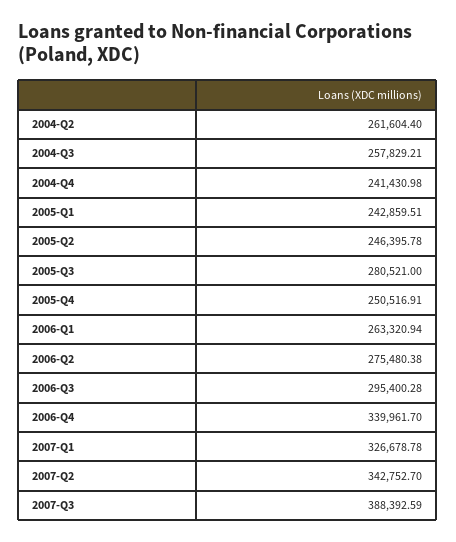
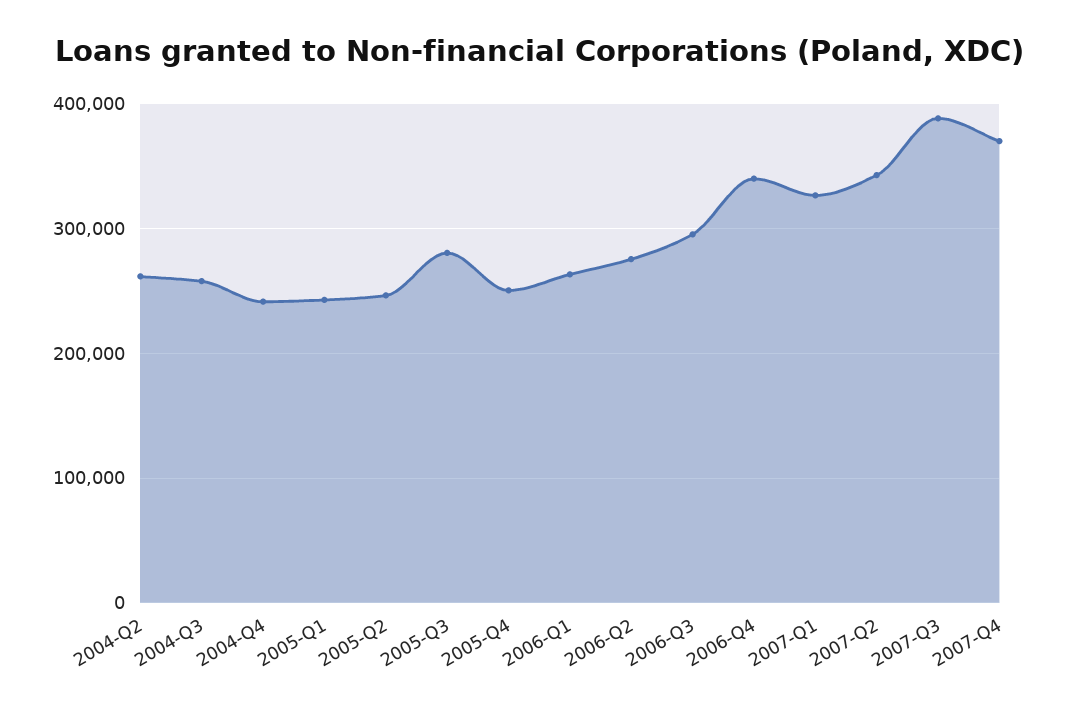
2007-Q4: none -> 370000

